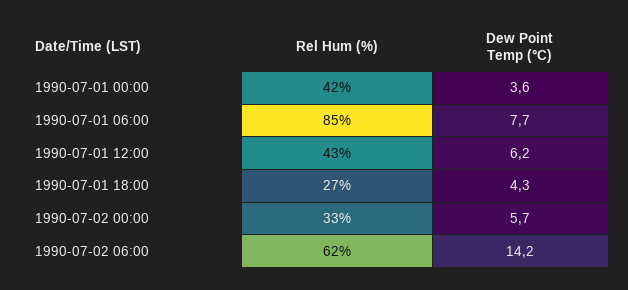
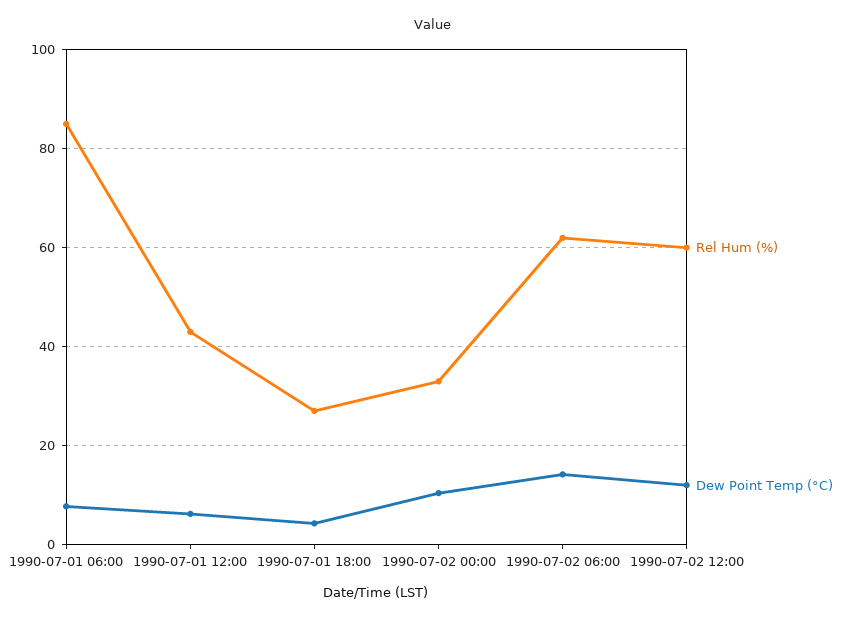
Rel Hum (%), 1990-07-01 00:00: 42 -> none
Dew Point Temp (°C), 1990-07-01 00:00: 3.6 -> none
Dew Point Temp (°C), 1990-07-02 00:00: 5.7 -> 10
Rel Hum (%), 1990-07-02 12:00: none -> 60
Dew Point Temp (°C), 1990-07-02 12:00: none -> 12

